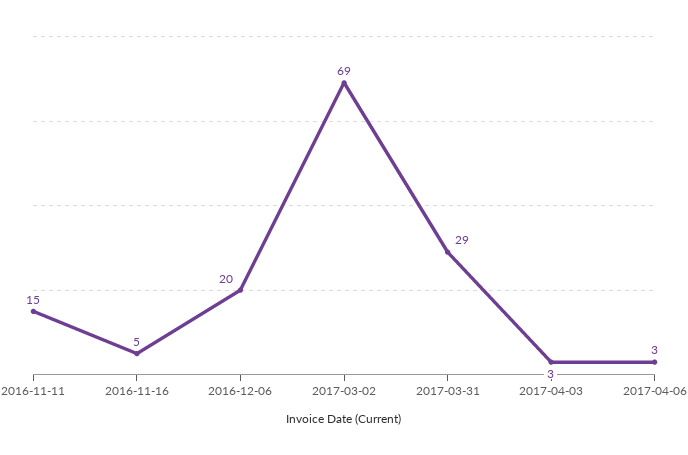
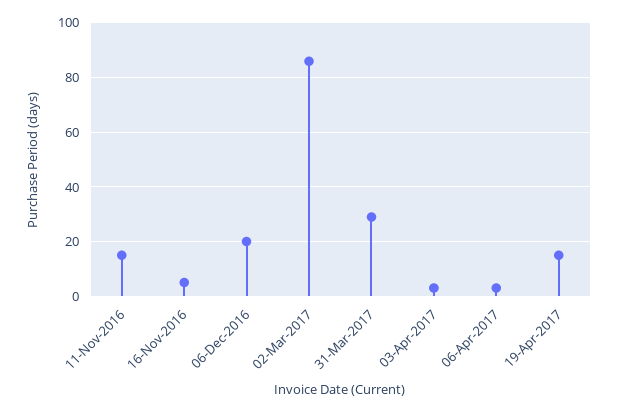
2017-03-02: 69 -> 85
19-Apr-2017: none -> 15

